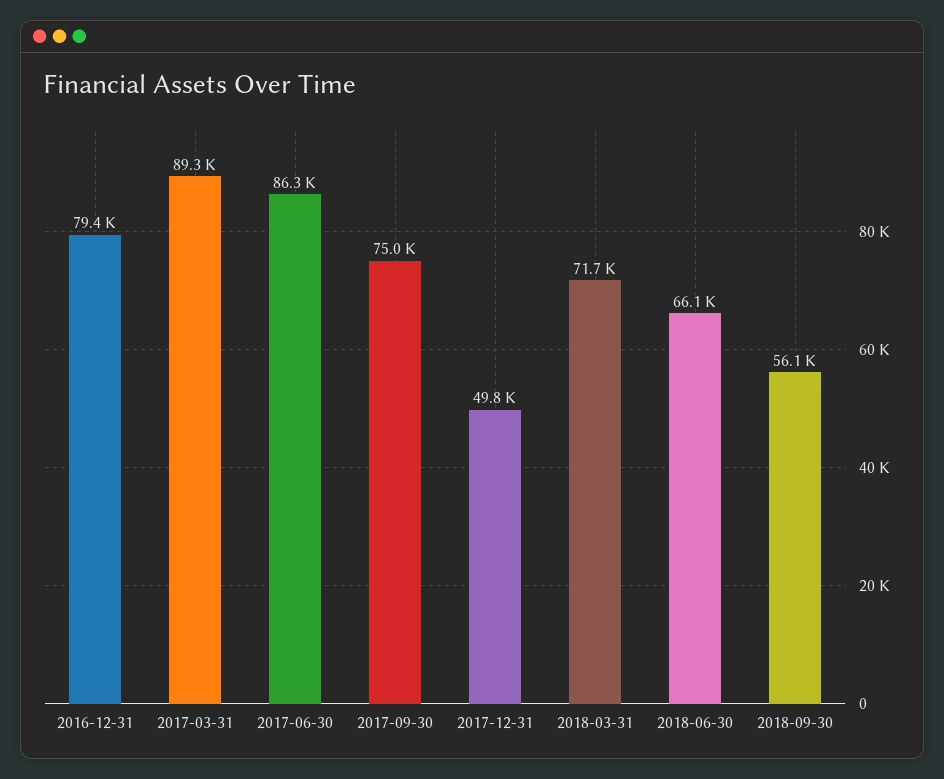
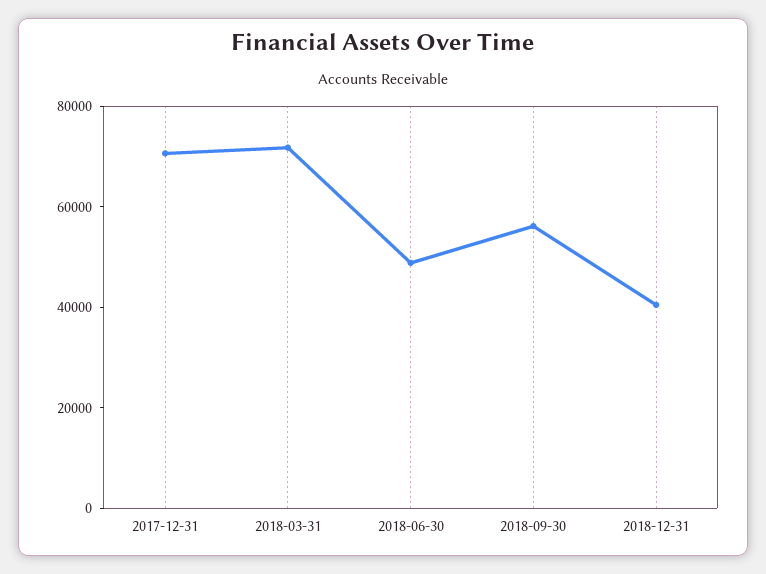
2016-12-31: 79400 -> none
2017-03-31: 89300 -> none
2017-06-30: 86300 -> none
2017-09-30: 75000 -> none
2017-12-31: 49800 -> 70000
2018-06-30: 66100 -> 50000
2018-12-31: none -> 40000

